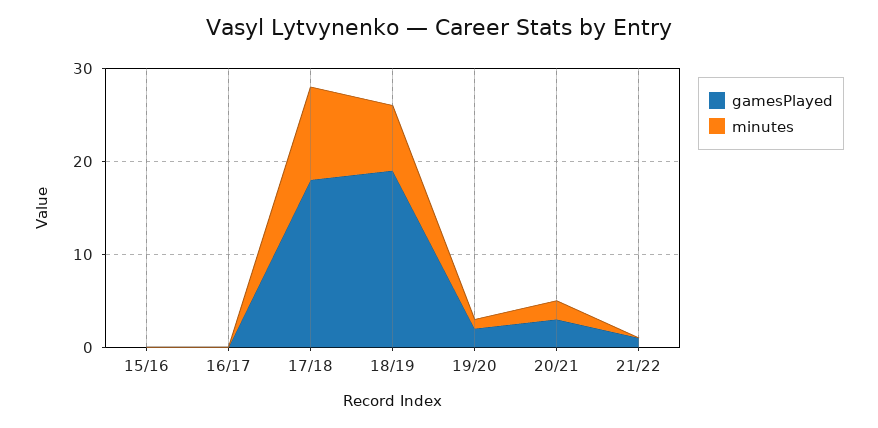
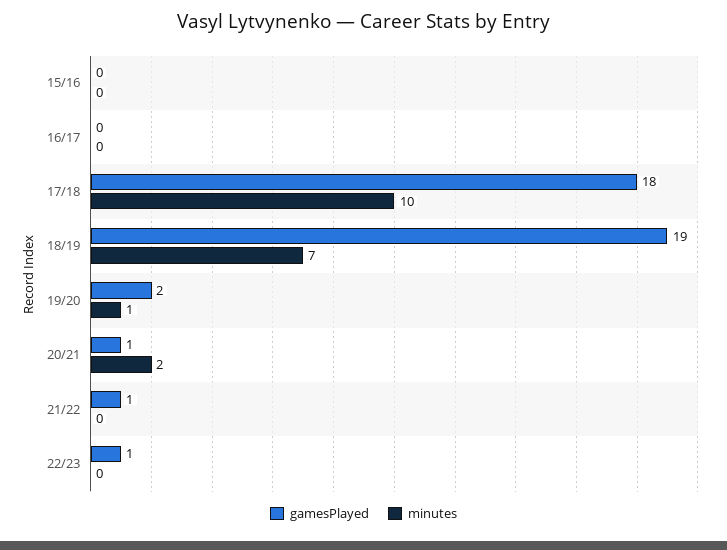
gamesPlayed, 20/21: 3 -> 1
gamesPlayed, 22/23: none -> 1
minutes, 22/23: none -> 0

